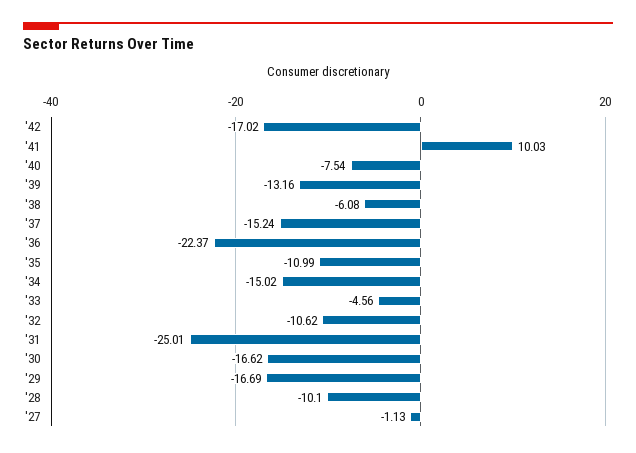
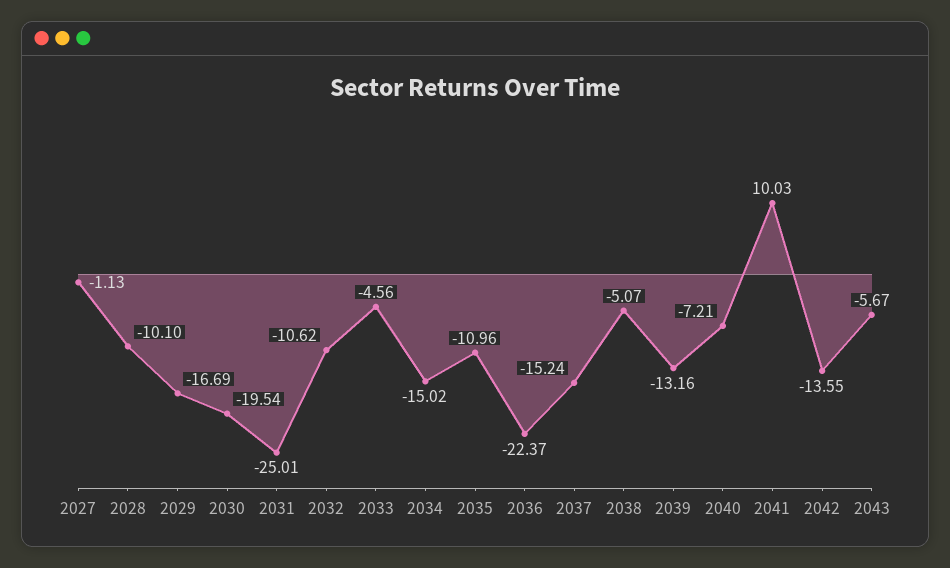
'42: -17.02 -> -13.55
'40: -7.54 -> -7.21
'38: -6.08 -> -5.07
'35: -10.99 -> -10.96
'30: -16.62 -> -19.54
2043: none -> -5.67

